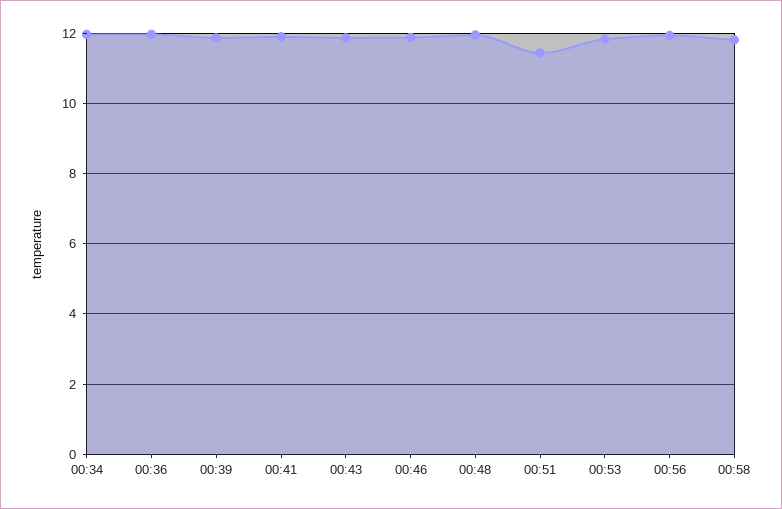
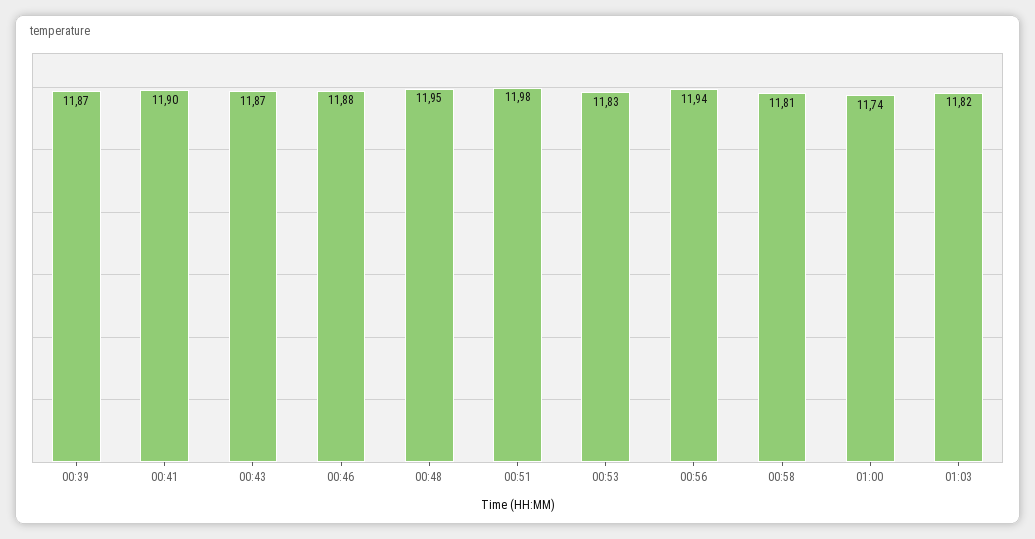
00:34: 12 -> none
00:36: 12 -> none
00:51: 11.4 -> 11.98
01:00: none -> 11.74
01:03: none -> 11.82

